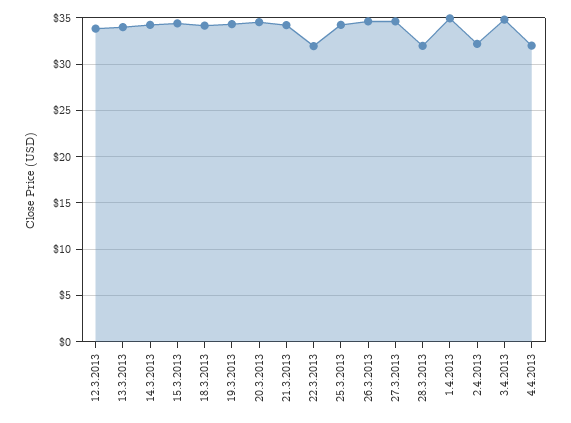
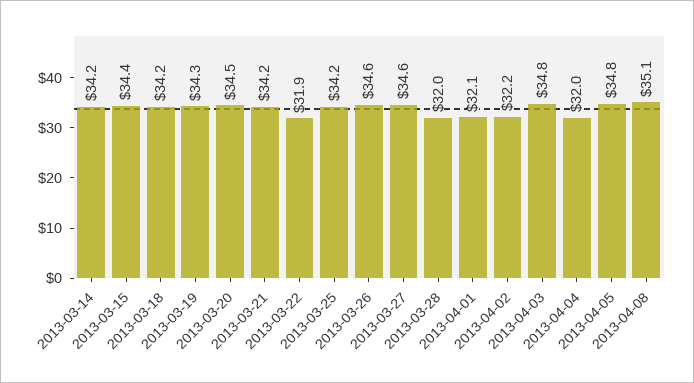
12.3.2013: 34 -> none
13.3.2013: 34 -> none
1.4.2013: 35 -> 32.1
2013-04-05: none -> 34.8
2013-04-08: none -> 35.1

